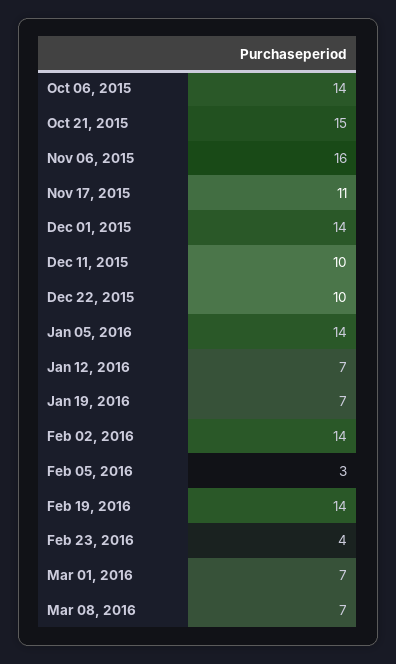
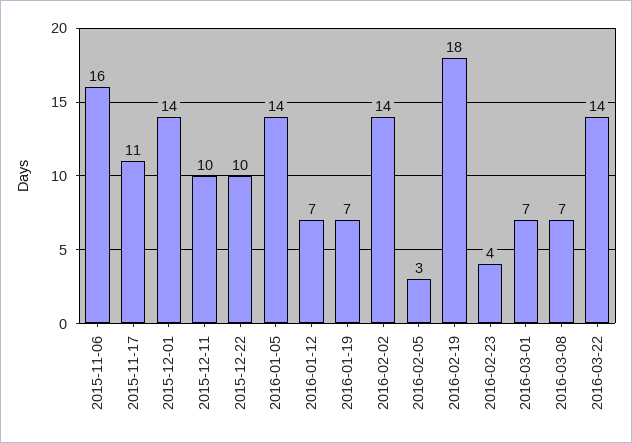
Oct 06, 2015: 14 -> none
Oct 21, 2015: 15 -> none
Feb 19, 2016: 14 -> 18
2016-03-22: none -> 14

